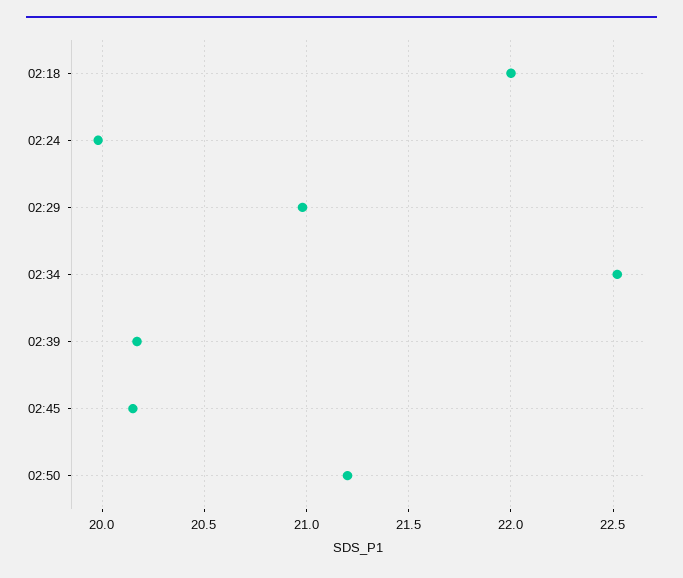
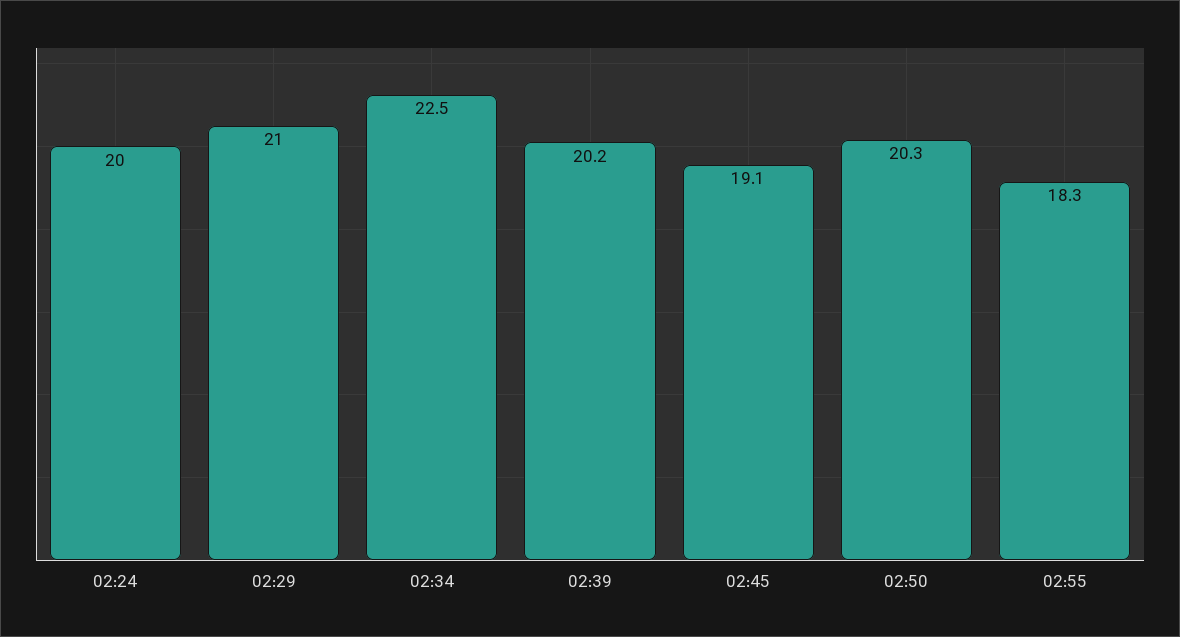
02:18: 22 -> none
02:45: 20.15 -> 19.1
02:50: 21.2 -> 20.3
02:55: none -> 18.3

